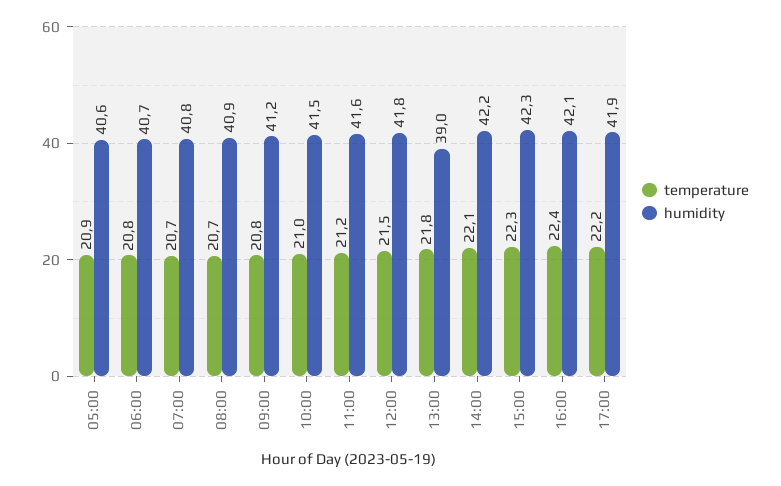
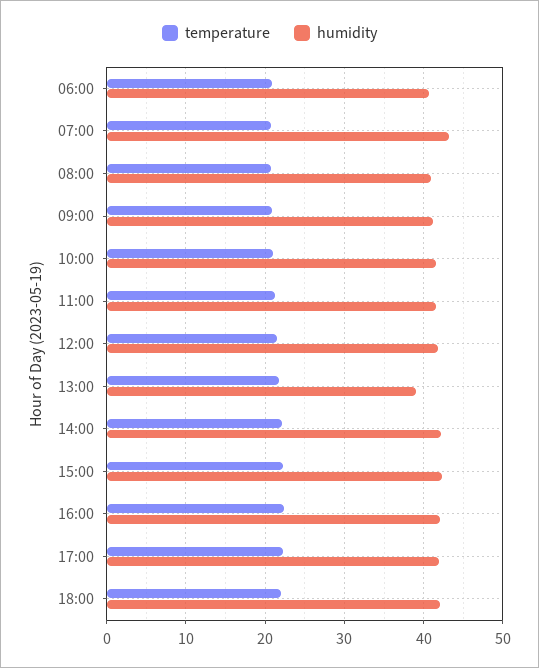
temperature, 05:00: 20.9 -> none
humidity, 05:00: 40.6 -> none
humidity, 07:00: 40.8 -> 43
temperature, 18:00: none -> 22
humidity, 18:00: none -> 42

